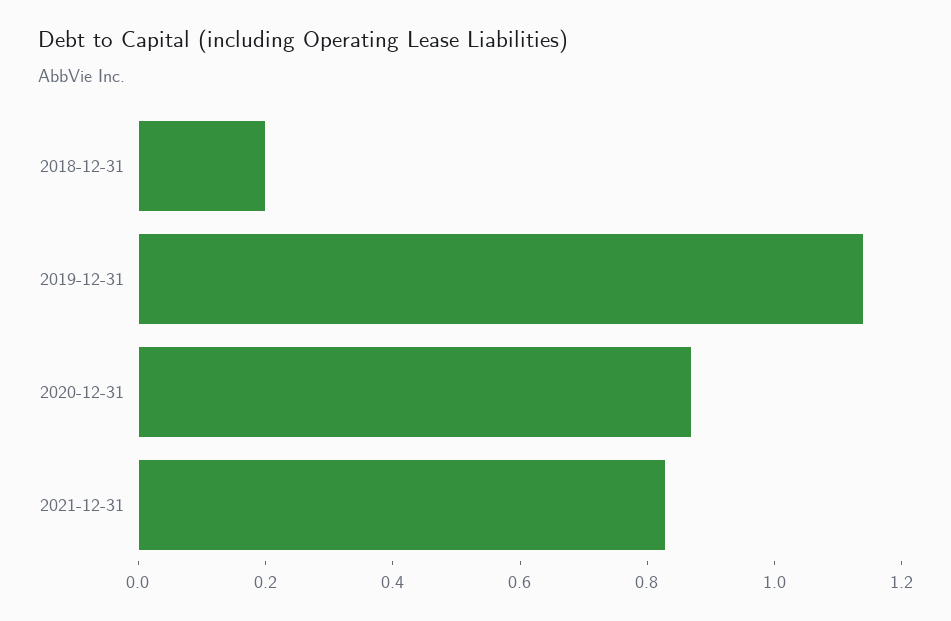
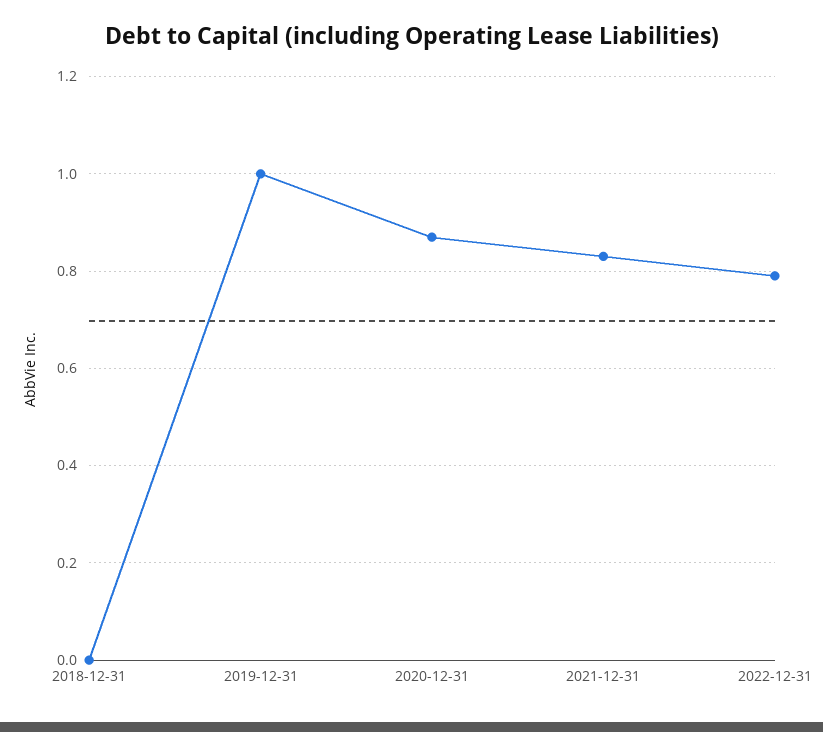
2018-12-31: 0.2 -> 0
2019-12-31: 1.15 -> 1
2022-12-31: none -> 0.8

